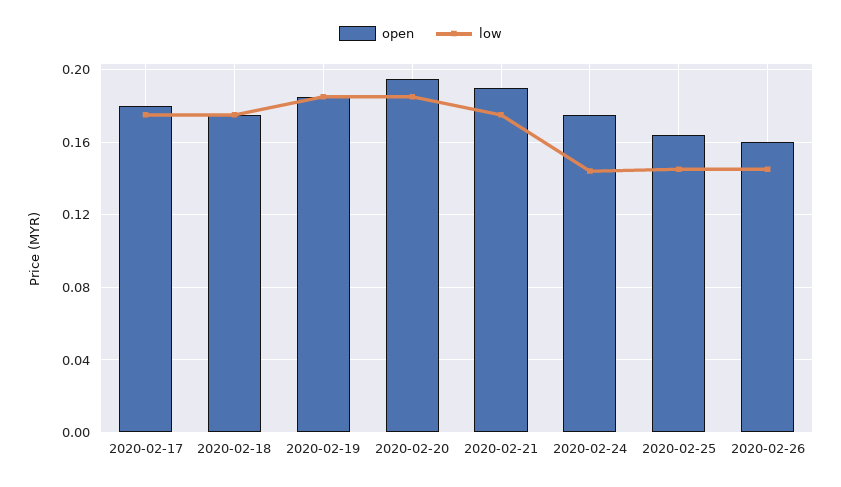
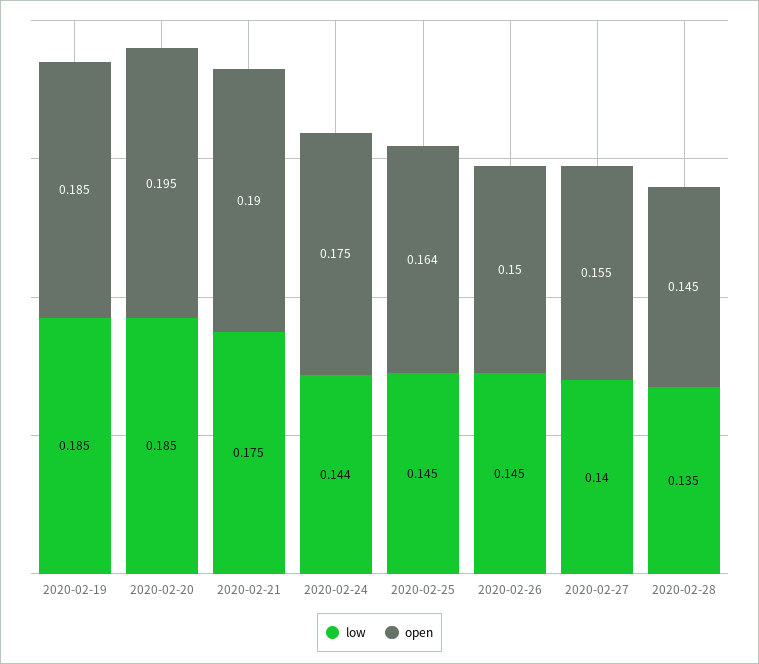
open, 2020-02-17: 0.18 -> none
low, 2020-02-17: 0.175 -> none
open, 2020-02-18: 0.175 -> none
low, 2020-02-18: 0.175 -> none
open, 2020-02-26: 0.16 -> 0.15
low, 2020-02-27: none -> 0.14
open, 2020-02-27: none -> 0.155
low, 2020-02-28: none -> 0.135
open, 2020-02-28: none -> 0.145

